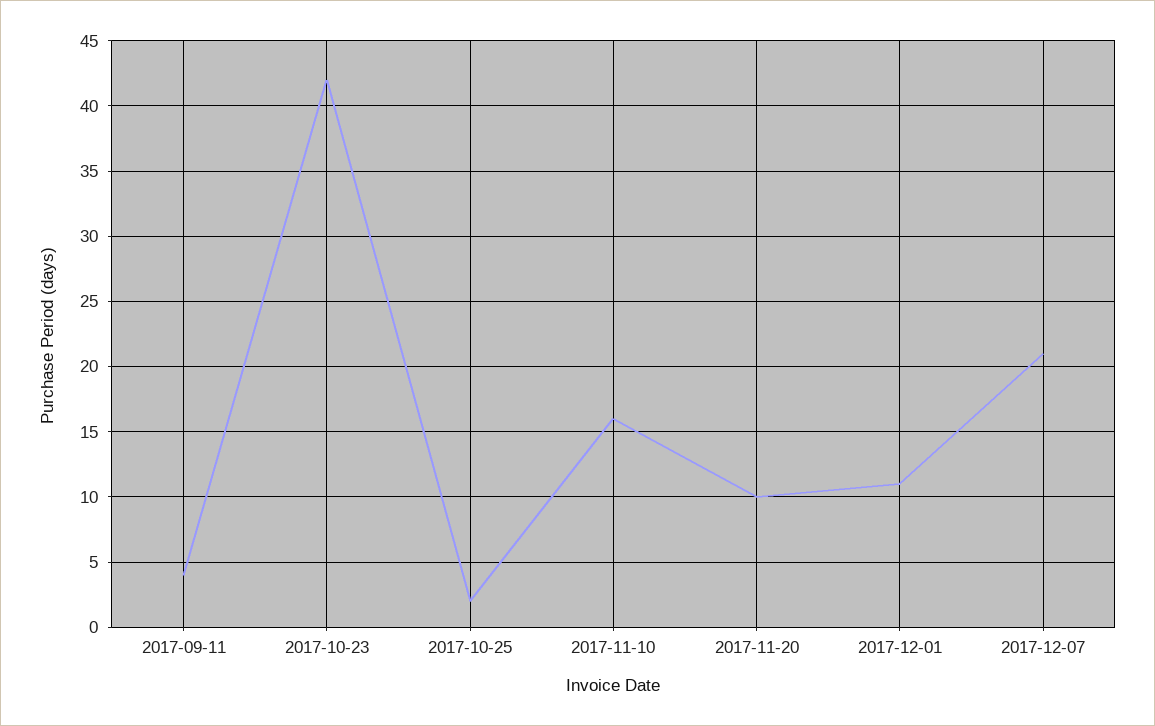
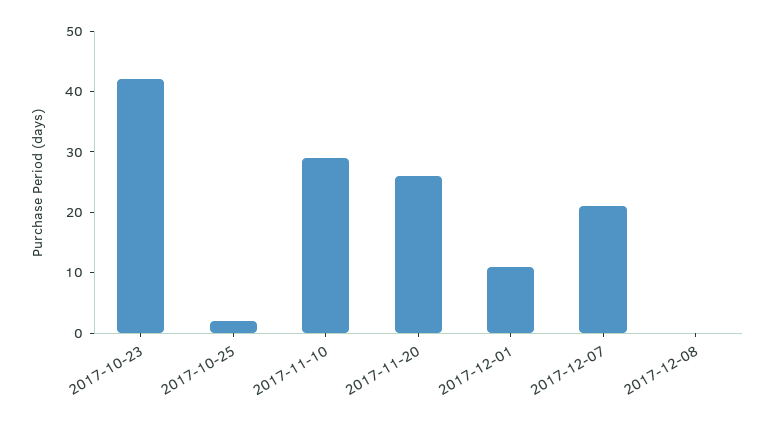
2017-09-11: 4 -> none
2017-11-10: 16 -> 30
2017-11-20: 10 -> 25
2017-12-08: none -> 0

